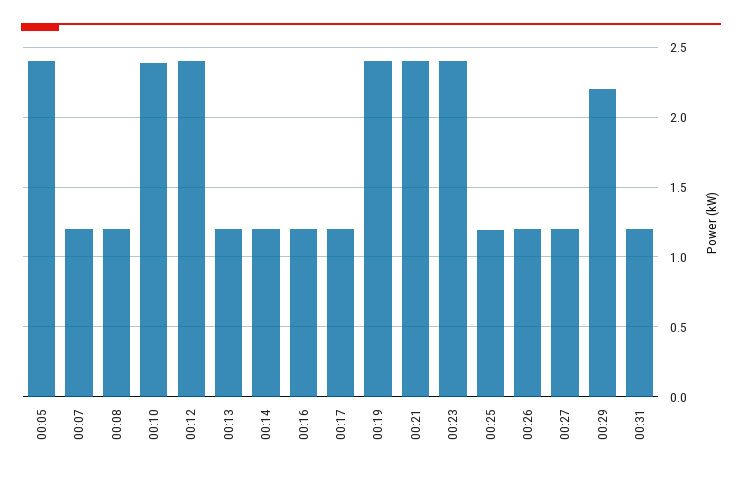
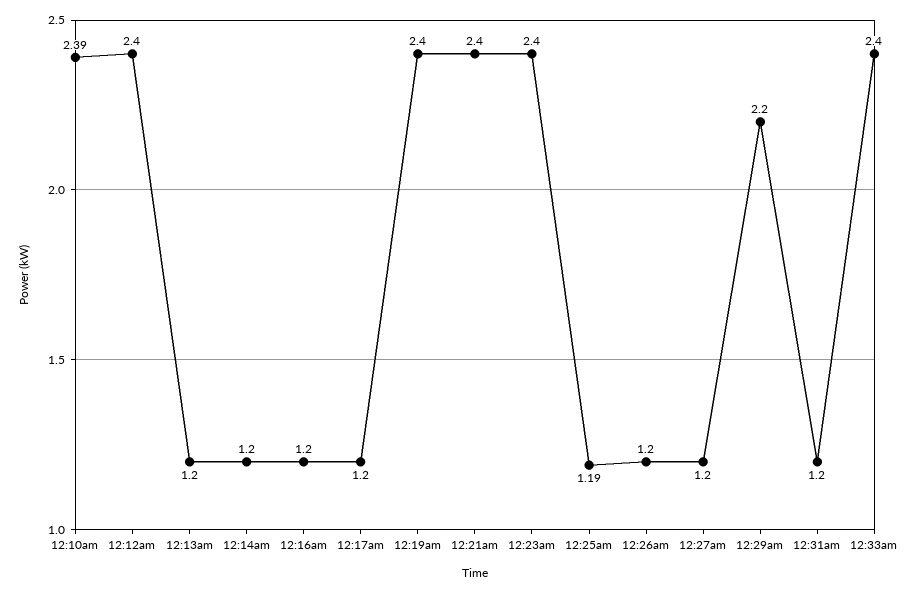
00:05: 2.4 -> none
00:07: 1.2 -> none
00:08: 1.2 -> none
12:33am: none -> 2.4

